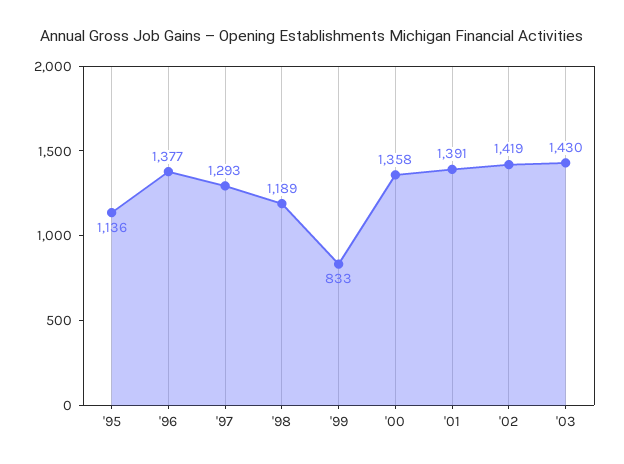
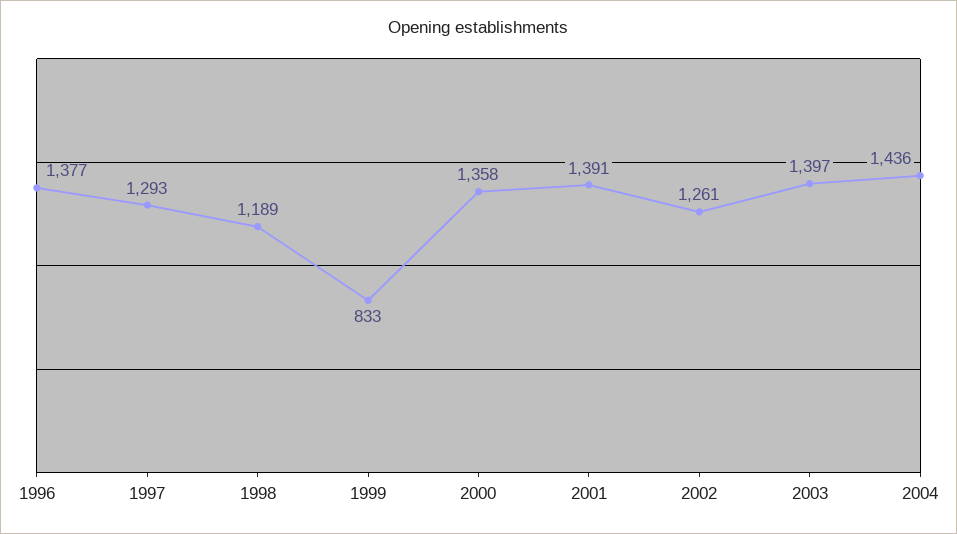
'95: 1136 -> none
'02: 1419 -> 1261
'03: 1430 -> 1397
2004: none -> 1436

